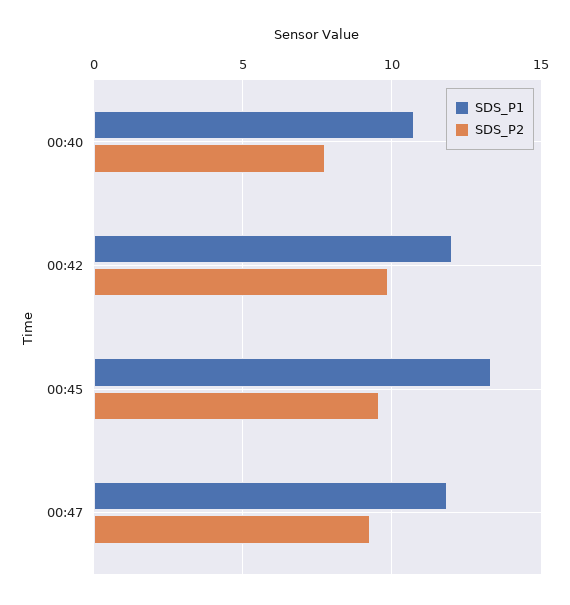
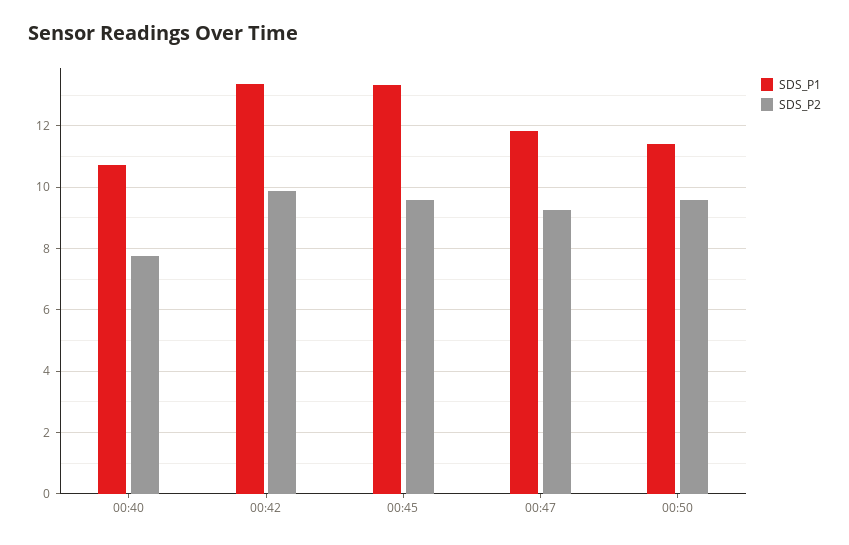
SDS_P1, 00:42: 12 -> 13.4
SDS_P1, 00:50: none -> 11.4
SDS_P2, 00:50: none -> 9.6

